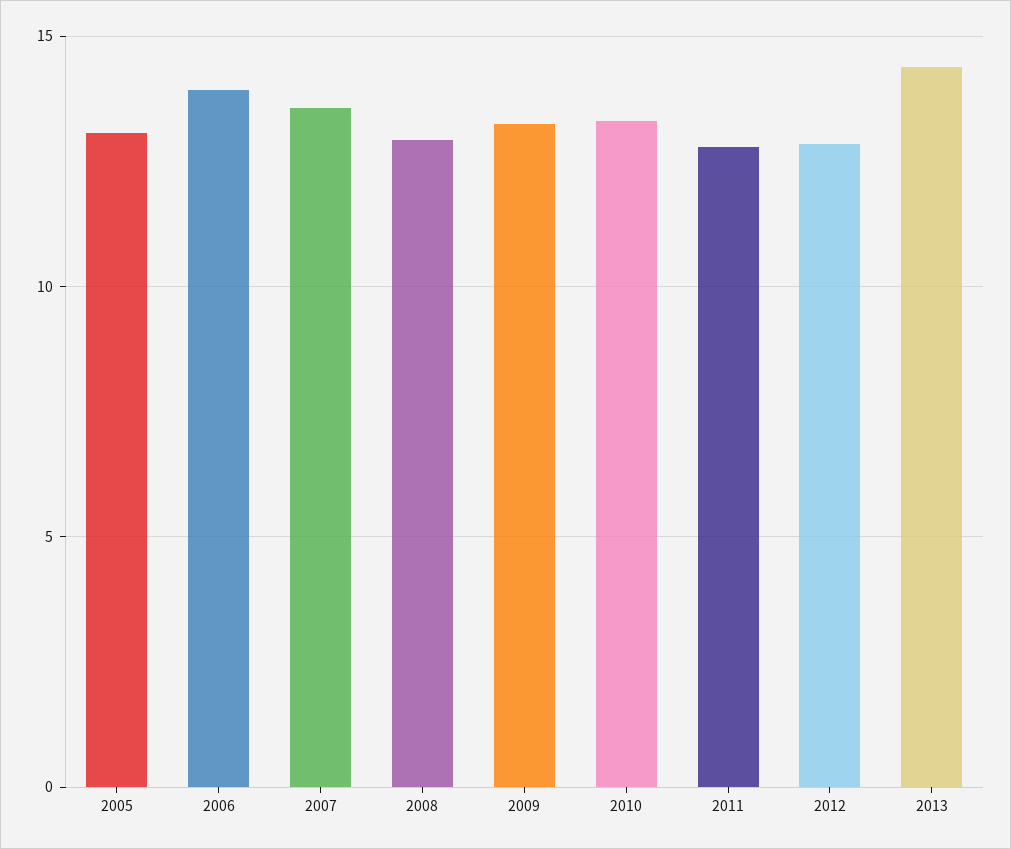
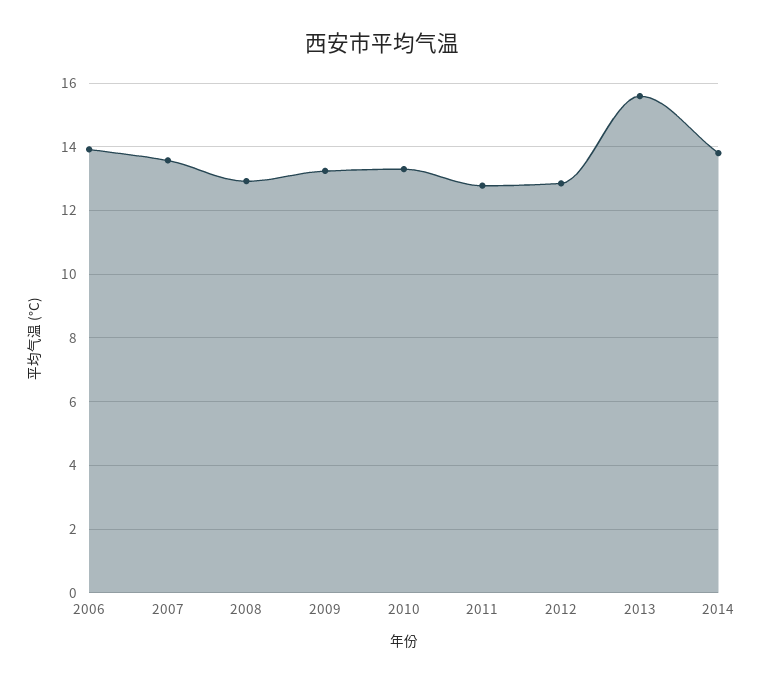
2005: 13 -> none
2013: 14.5 -> 15.6
2014: none -> 13.8

